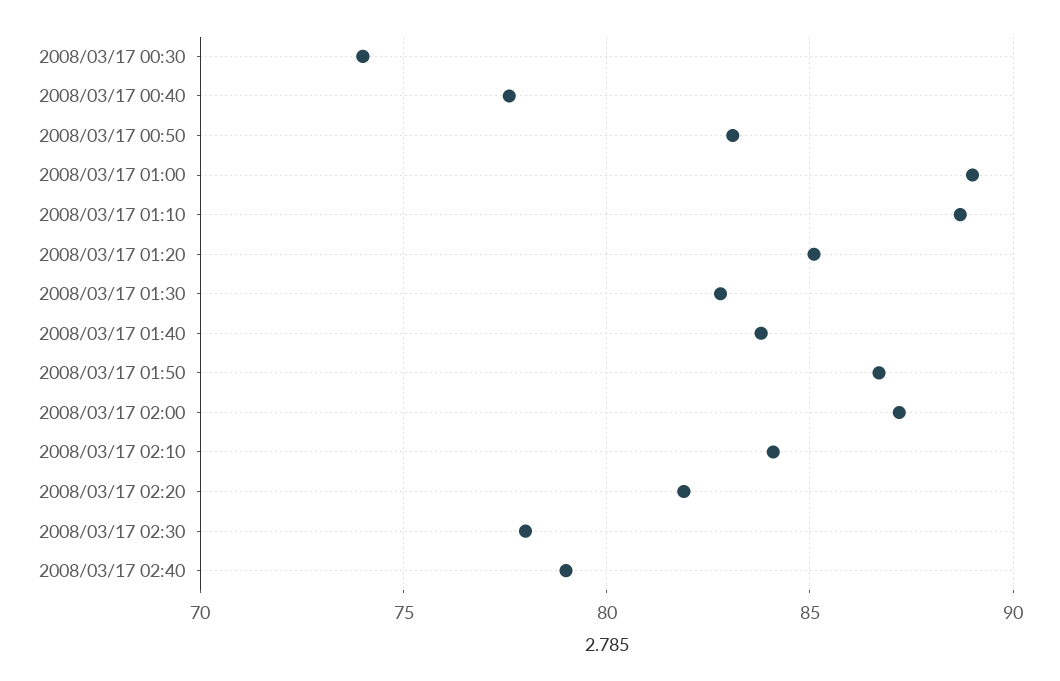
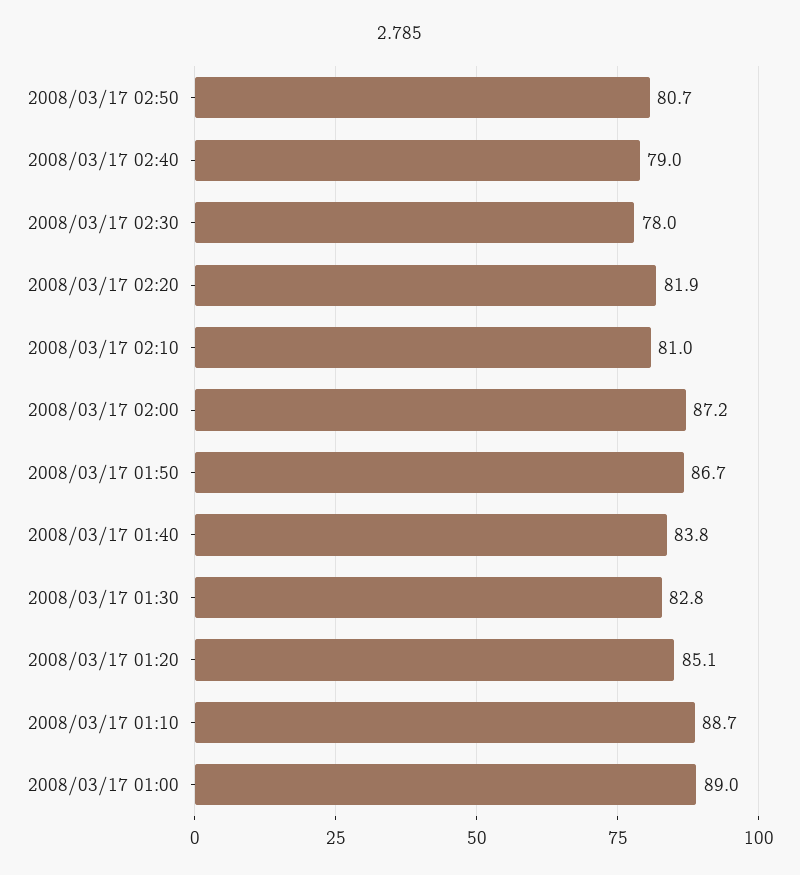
2008/03/17 00:30: 74 -> none
2008/03/17 00:40: 77.5 -> none
2008/03/17 00:50: 83 -> none
2008/03/17 02:10: 84 -> 81
2008/03/17 02:50: none -> 80.7

